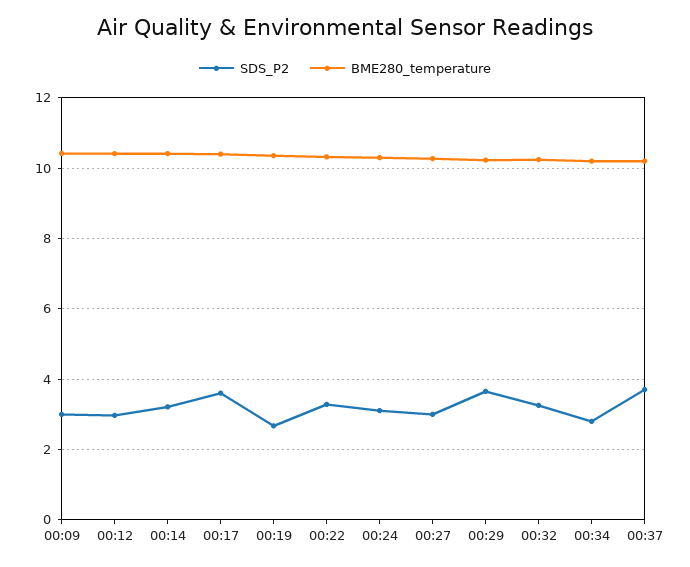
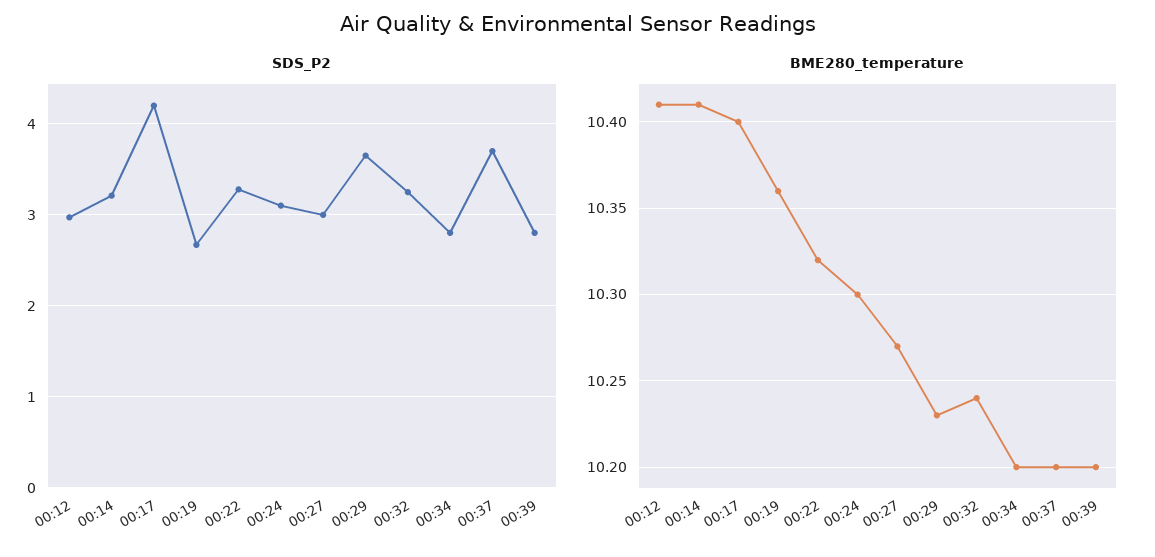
SDS_P2, 00:09: 3 -> none
BME280_temperature, 00:09: 10.4 -> none
SDS_P2, 00:17: 3.6 -> 4.2
SDS_P2, 00:39: none -> 2.8
BME280_temperature, 00:39: none -> 10.2

